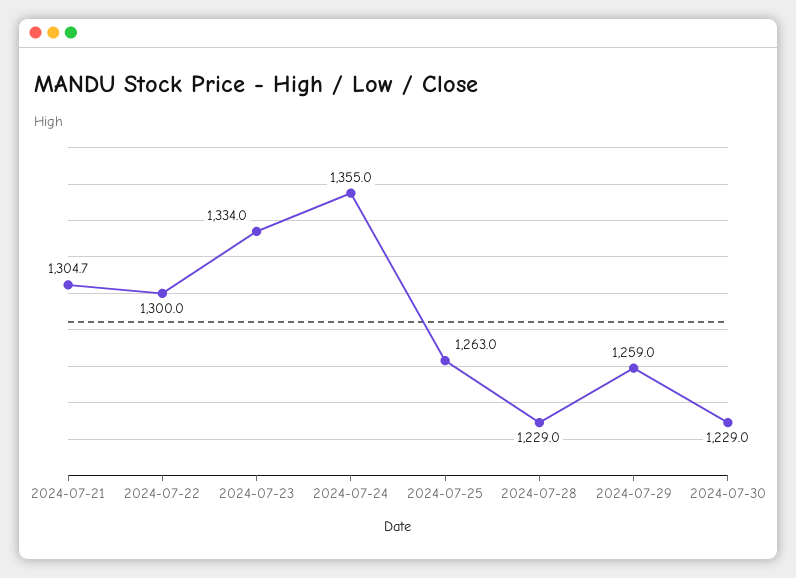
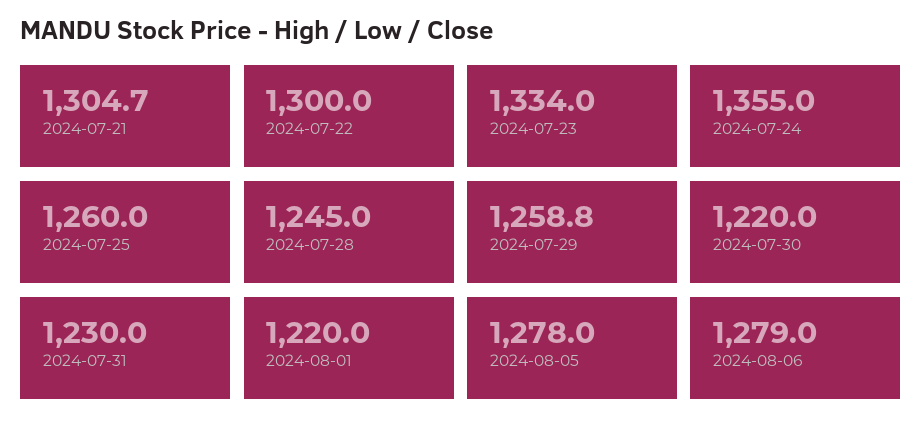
2024-07-25: 1263 -> 1260
2024-07-28: 1229 -> 1245
2024-07-29: 1259 -> 1258.8
2024-07-30: 1229 -> 1220
2024-07-31: none -> 1230
2024-08-01: none -> 1220
2024-08-05: none -> 1278
2024-08-06: none -> 1279

